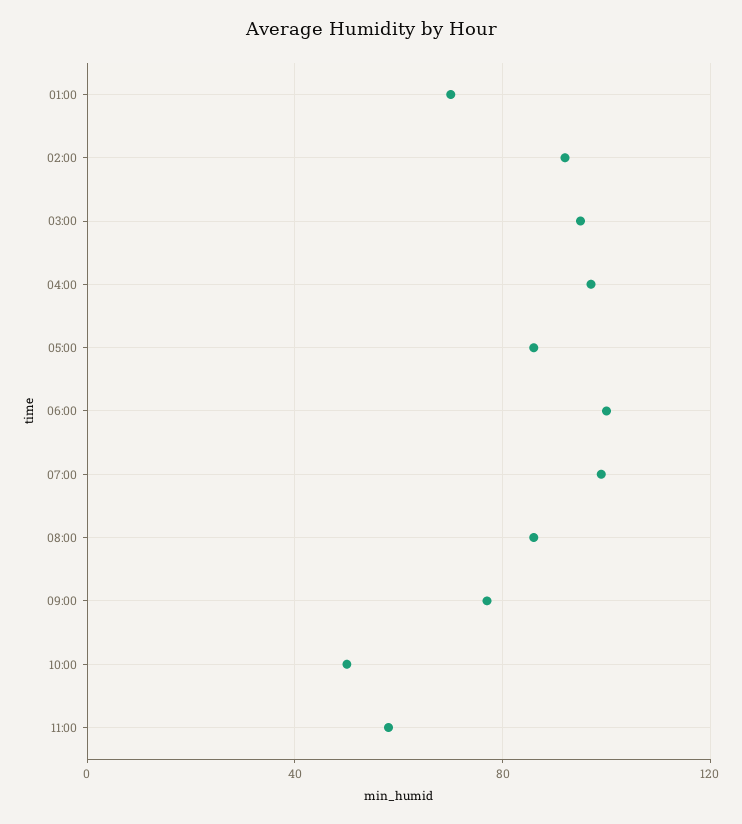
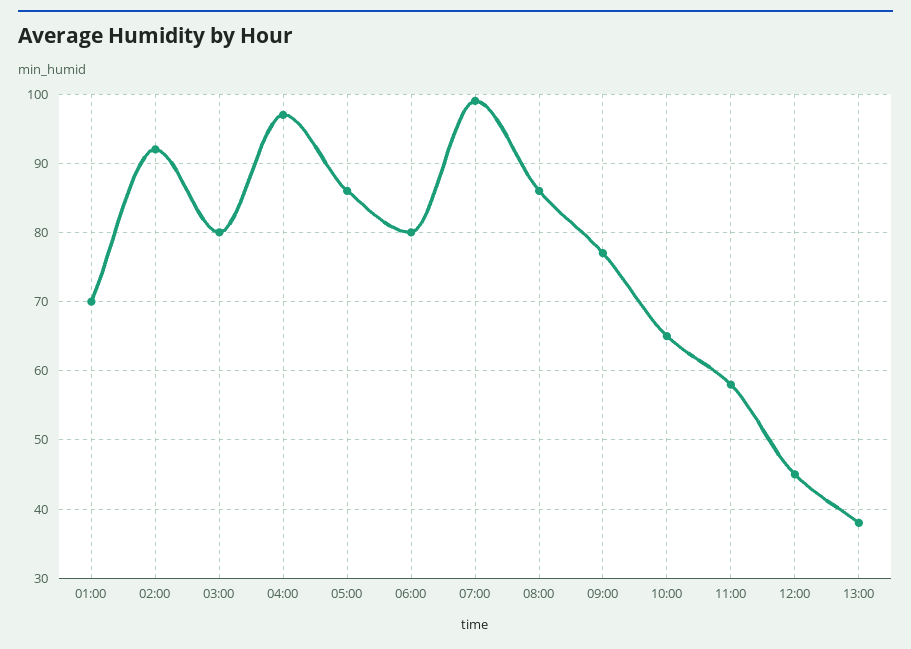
03:00: 95 -> 80
06:00: 100 -> 80
10:00: 50 -> 65
12:00: none -> 45
13:00: none -> 38

